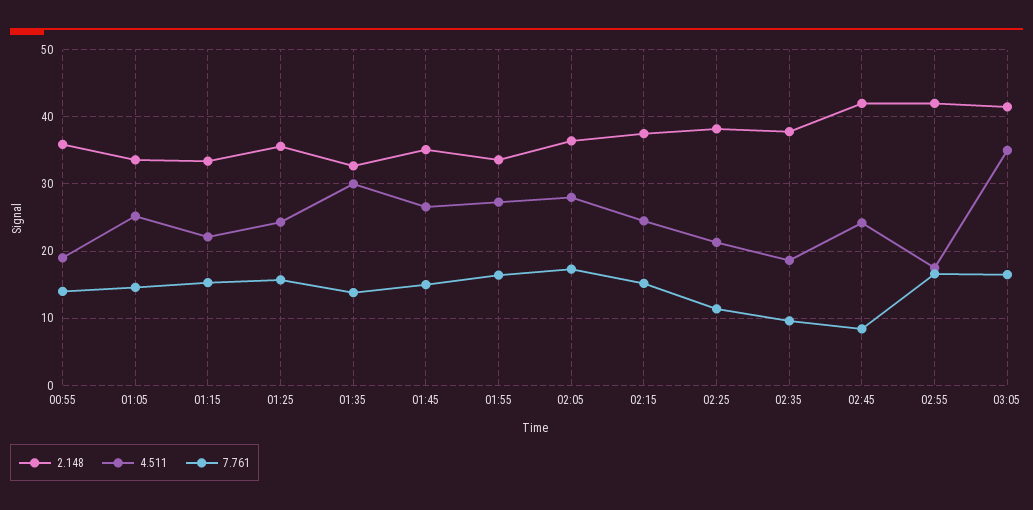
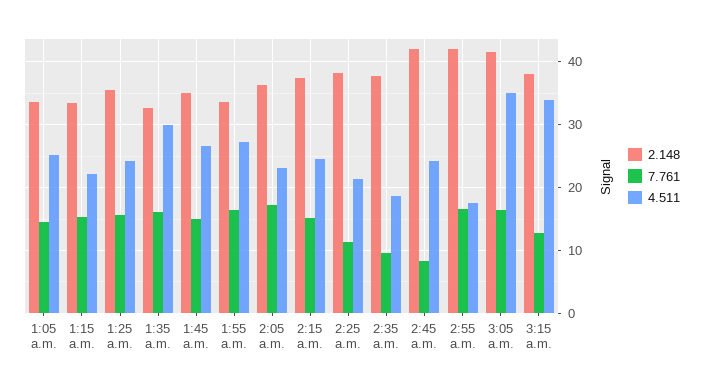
2.148, 00:55: 36 -> none
4.511, 00:55: 19 -> none
7.761, 00:55: 14 -> none
7.761, 01:35: 14 -> 16
4.511, 02:05: 28 -> 23
2.148, 3:15 a.m.: none -> 38
7.761, 3:15 a.m.: none -> 13
4.511, 3:15 a.m.: none -> 34

